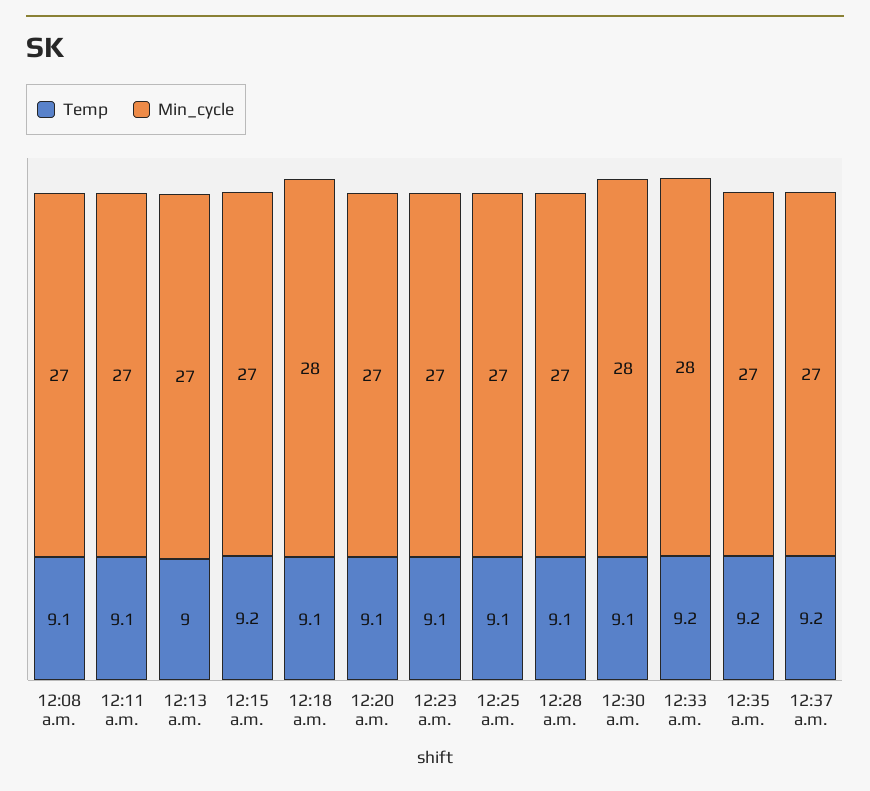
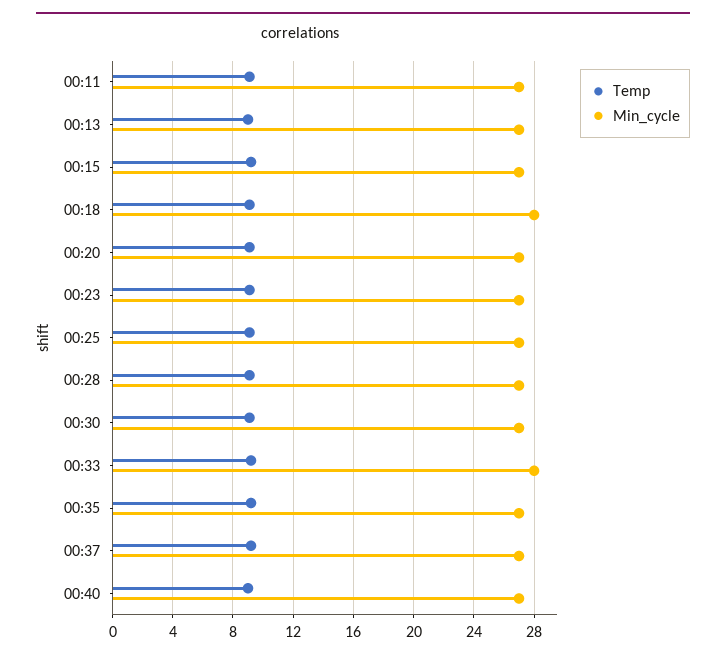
Temp, 12:08 a.m.: 9.1 -> none
Min_cycle, 12:08 a.m.: 27 -> none
Min_cycle, 12:30 a.m.: 28 -> 27
Temp, 00:40: none -> 9
Min_cycle, 00:40: none -> 27

